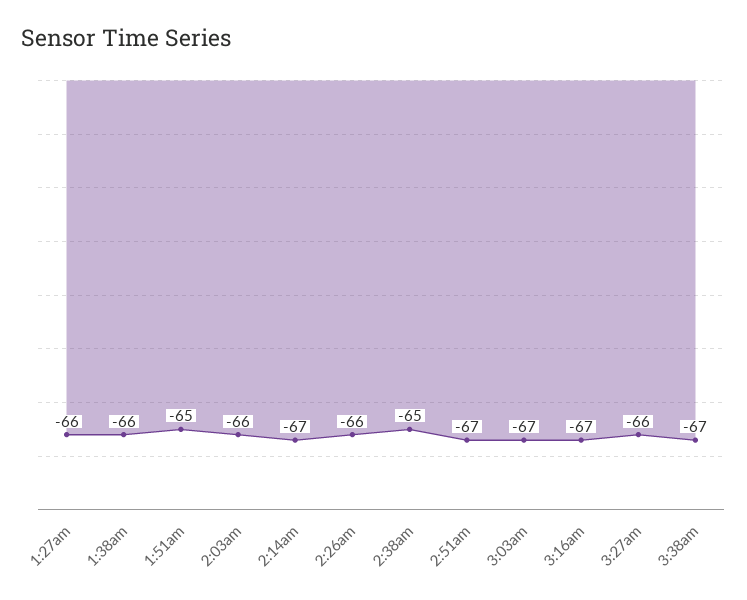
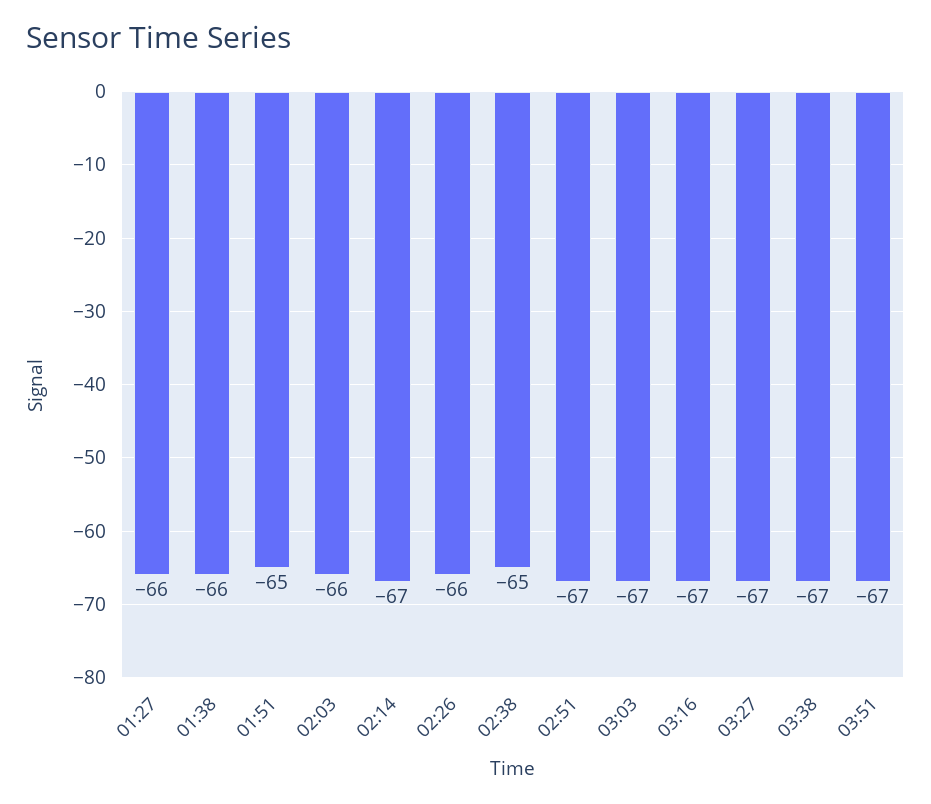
3:27am: -66 -> -67
03:51: none -> -67

